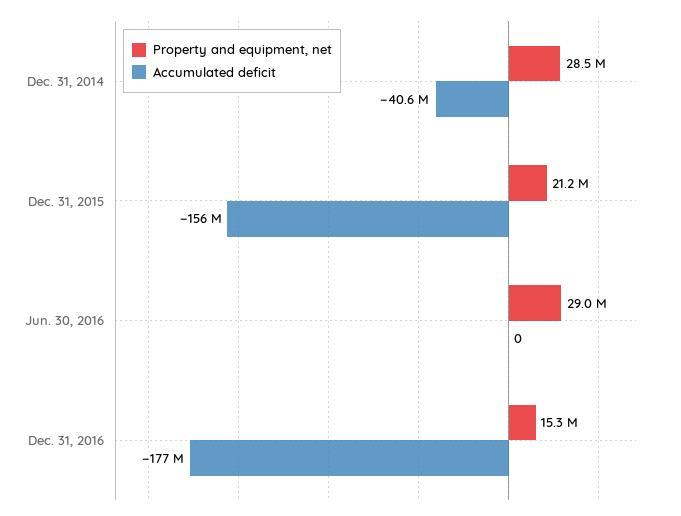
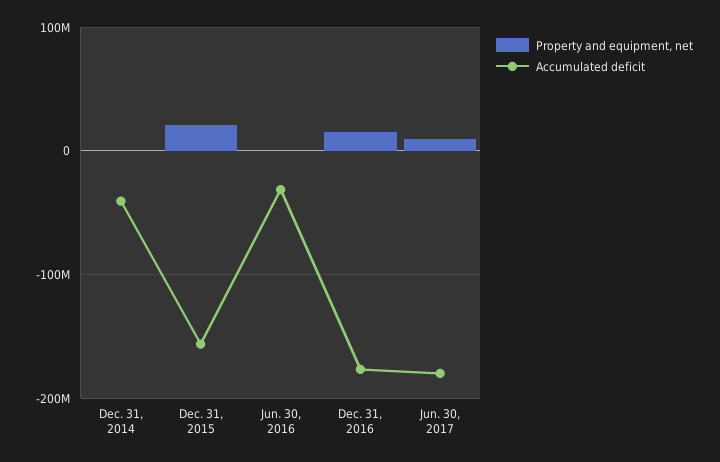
Property and equipment, net, Dec. 31, 2014: 28500000 -> 0
Property and equipment, net, Jun. 30, 2016: 29000000 -> 0
Accumulated deficit, Jun. 30, 2016: 0 -> -30000000
Property and equipment, net, Jun. 30, 2017: none -> 10000000
Accumulated deficit, Jun. 30, 2017: none -> -180000000

